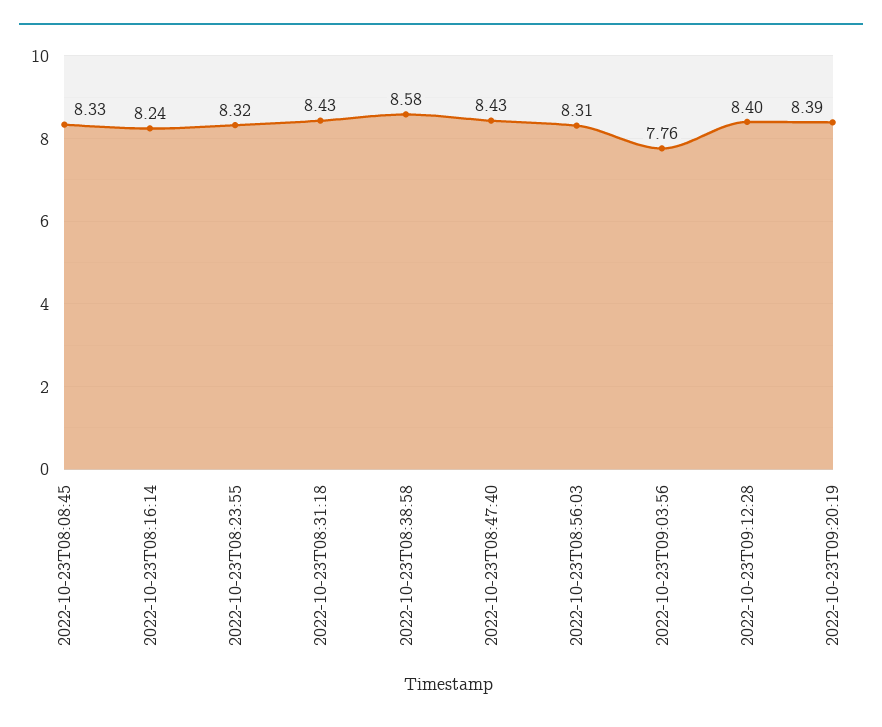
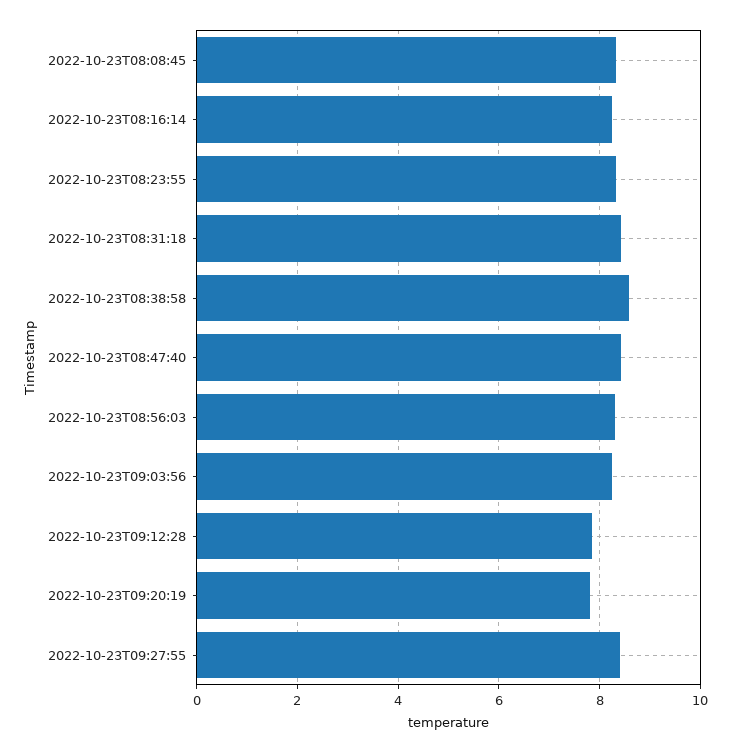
2022-10-23T09:03:56: 7.76 -> 8.2
2022-10-23T09:12:28: 8.4 -> 7.8
2022-10-23T09:20:19: 8.39 -> 7.8
2022-10-23T09:27:55: none -> 8.4

